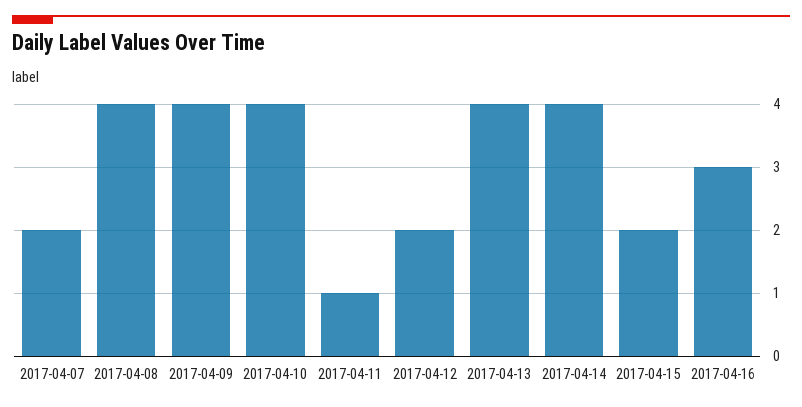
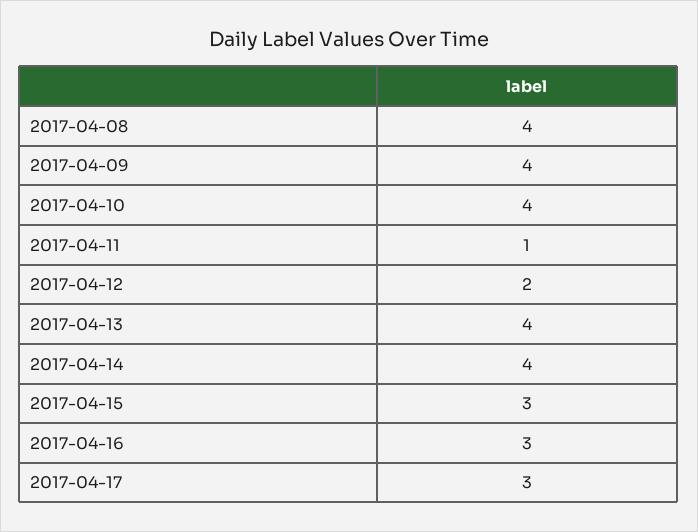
2017-04-07: 2 -> none
2017-04-15: 2 -> 3
2017-04-17: none -> 3

